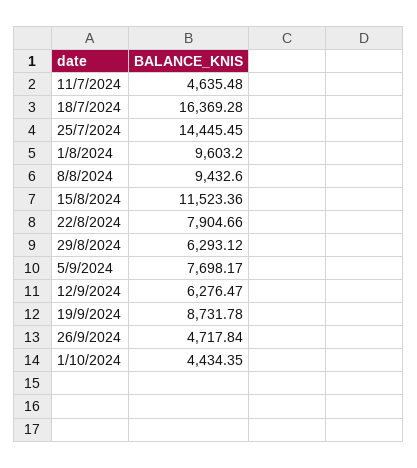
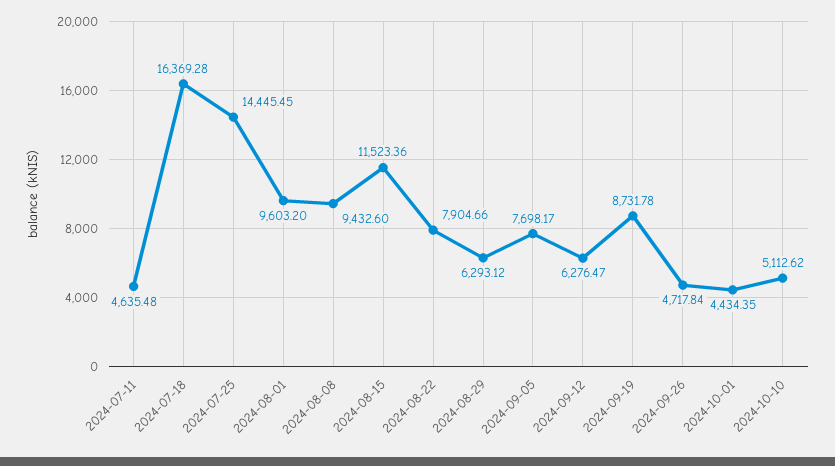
2024-10-10: none -> 5112.62

